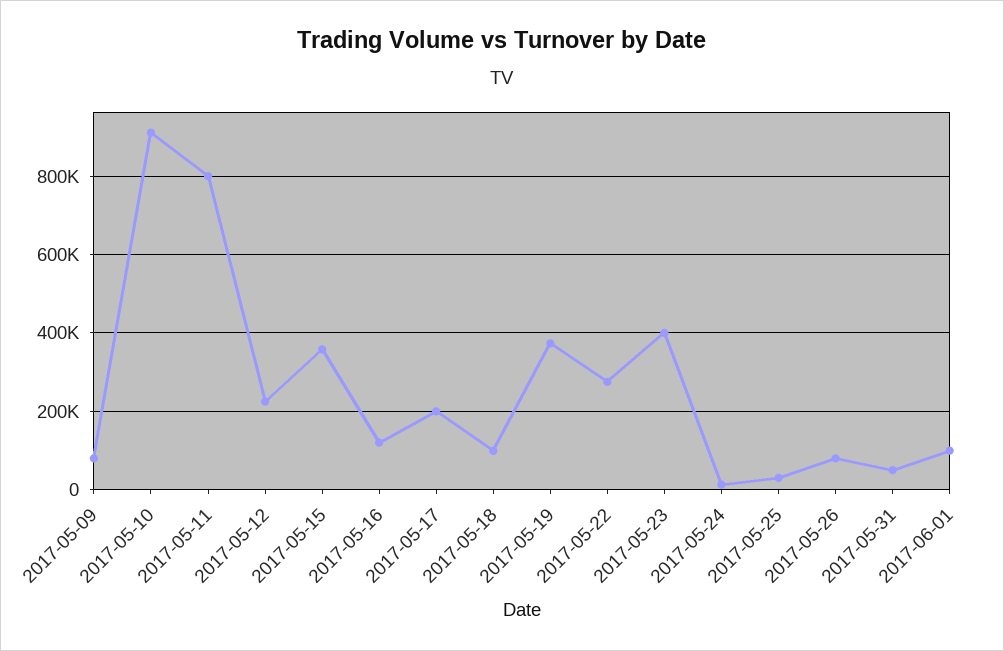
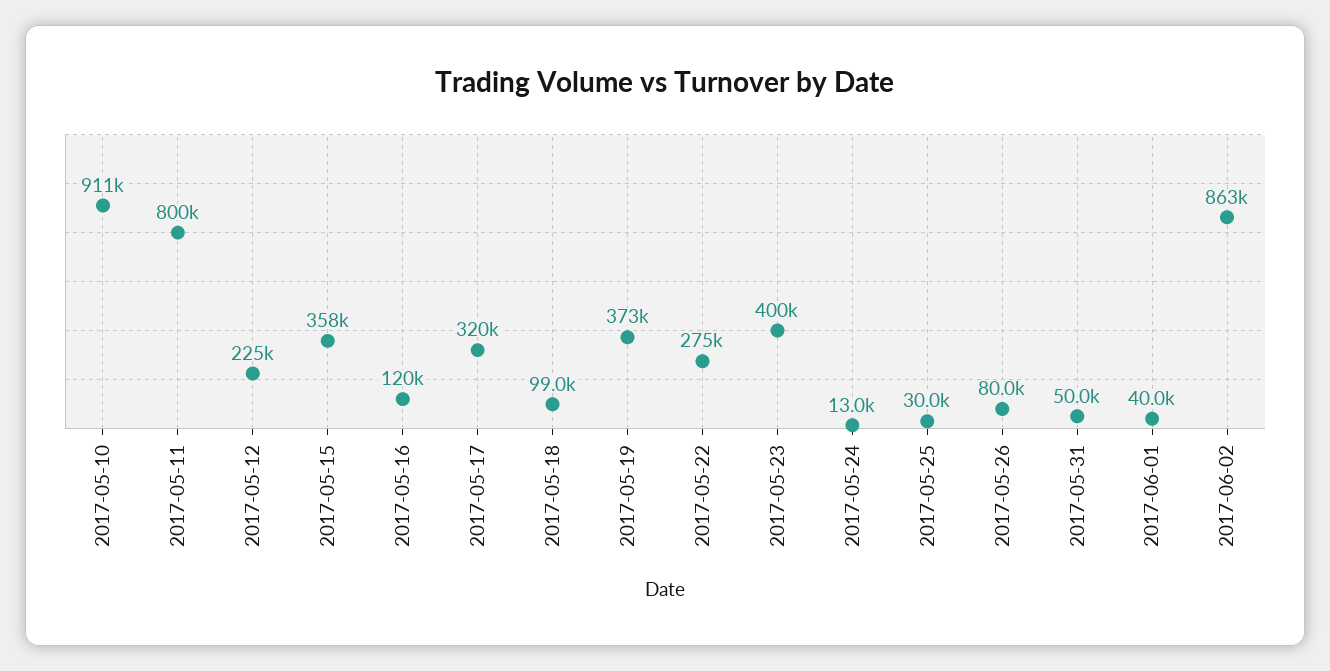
2017-05-09: 80000 -> none
2017-05-17: 200000 -> 320000
2017-06-01: 100000 -> 40000
2017-06-02: none -> 863000

